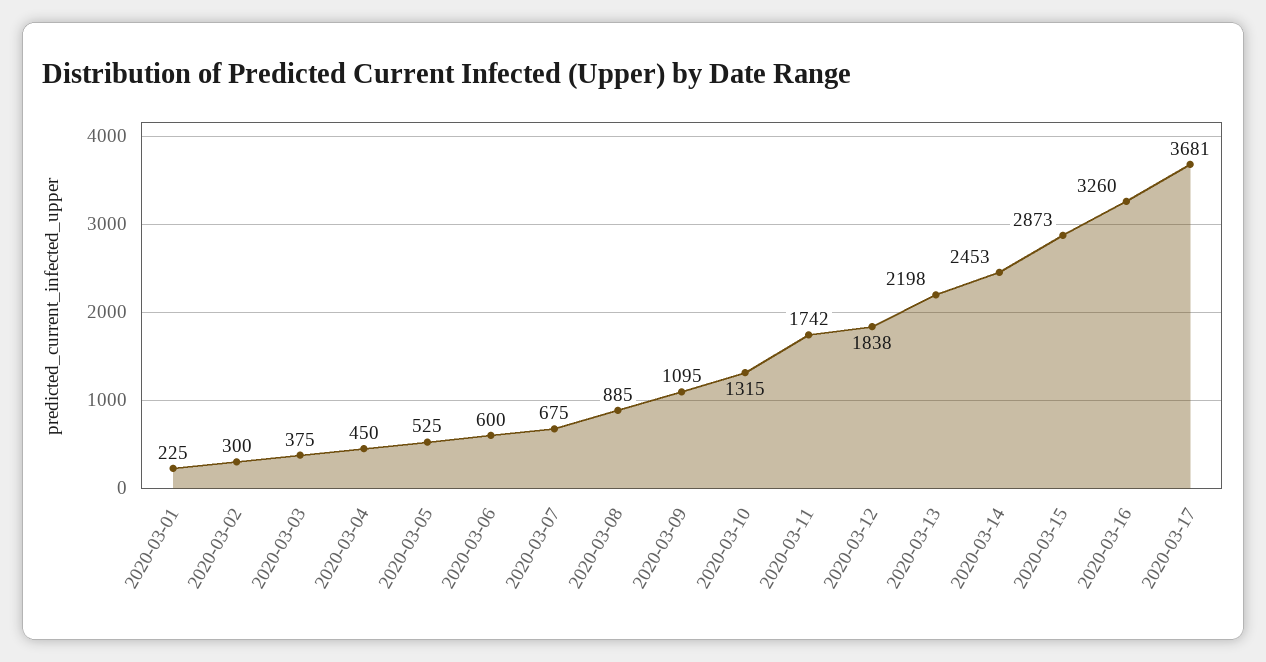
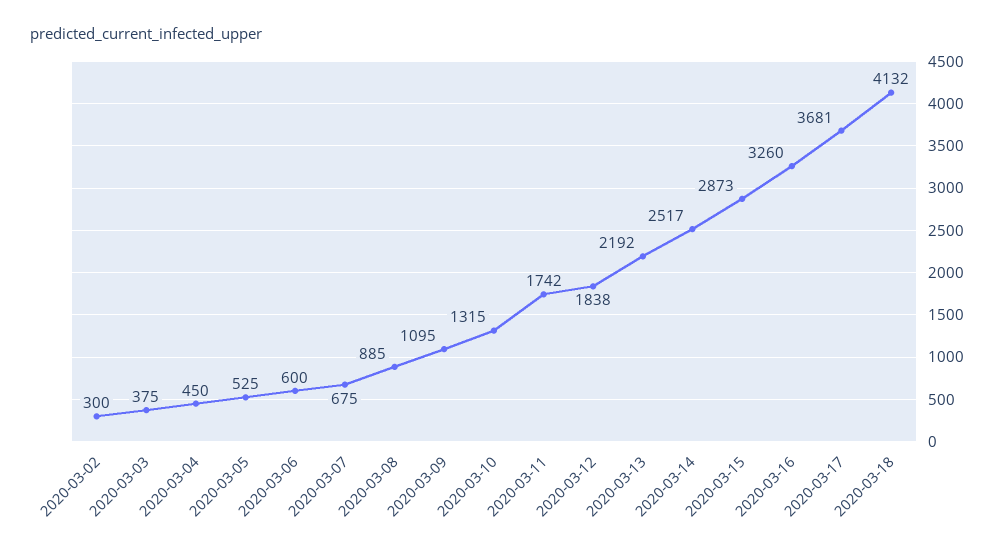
2020-03-01: 225 -> none
2020-03-13: 2198 -> 2192
2020-03-14: 2453 -> 2517
2020-03-18: none -> 4132

